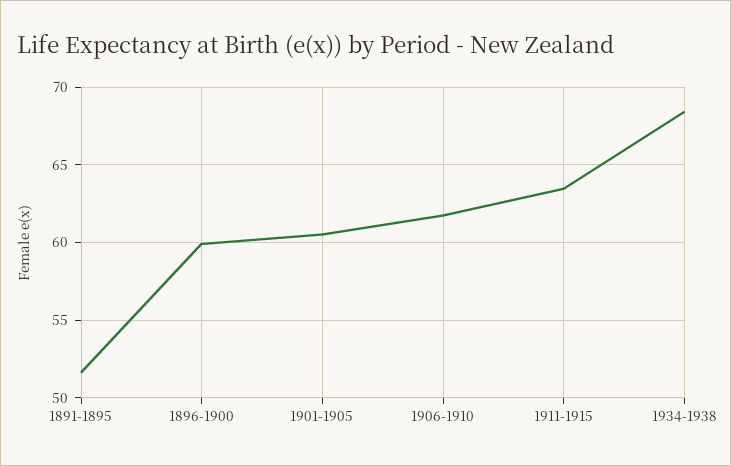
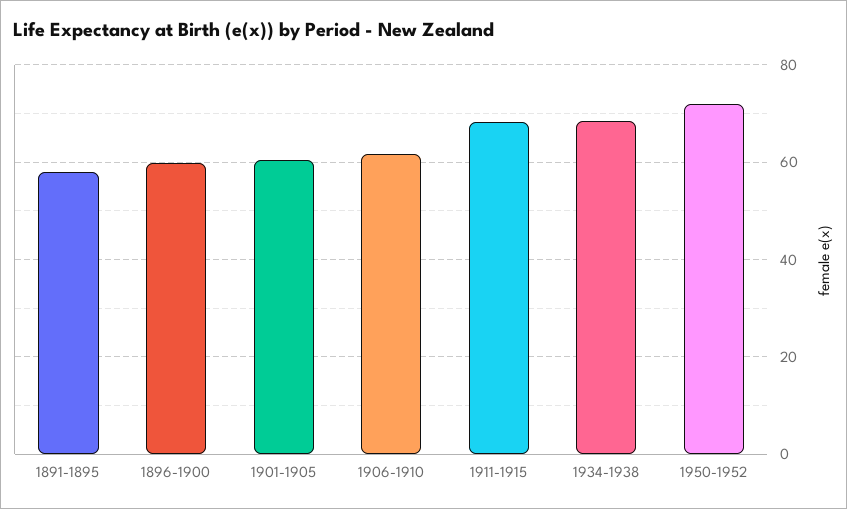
1891-1895: 51.5 -> 58
1911-1915: 63.5 -> 68
1950-1952: none -> 72

